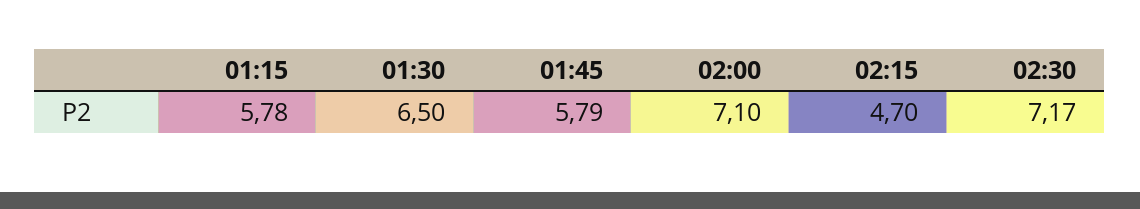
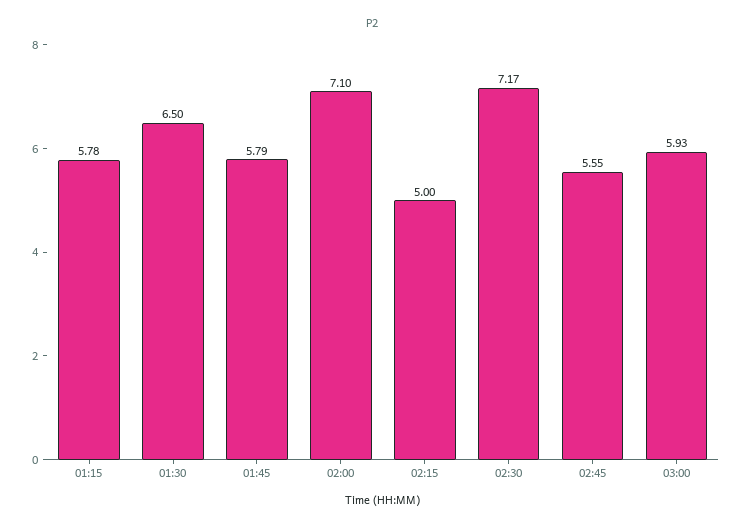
02:15: 4.7 -> 5
02:45: none -> 5.55
03:00: none -> 5.93

